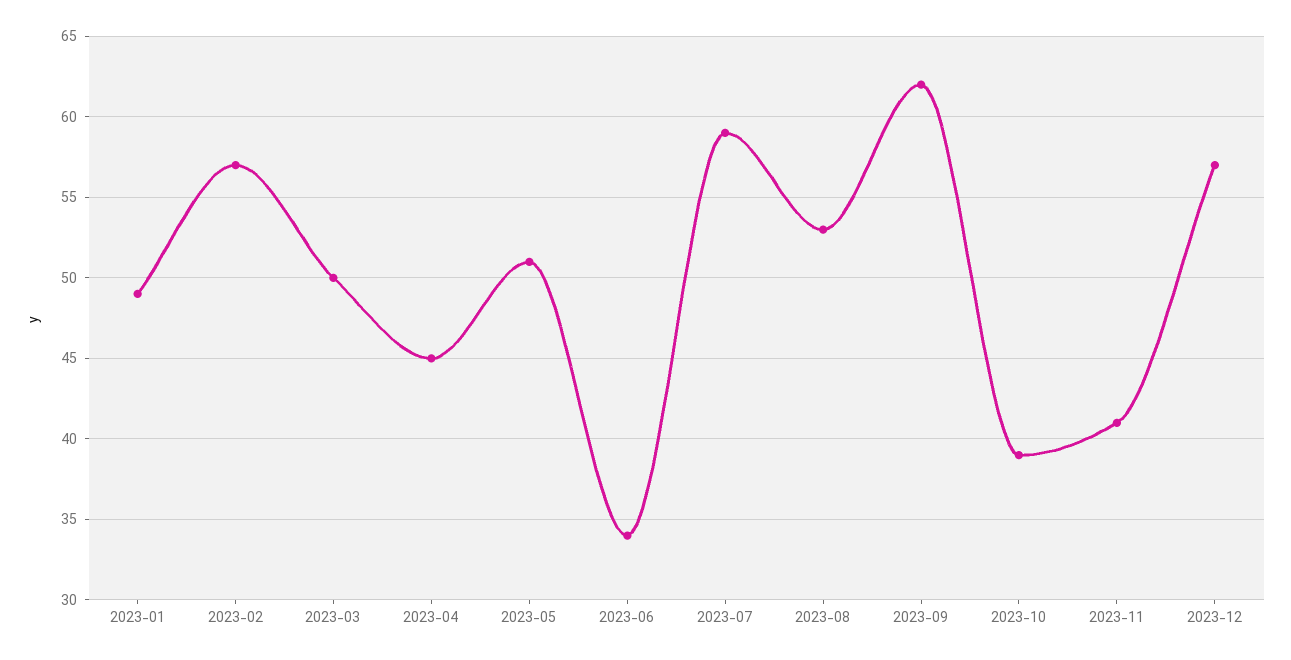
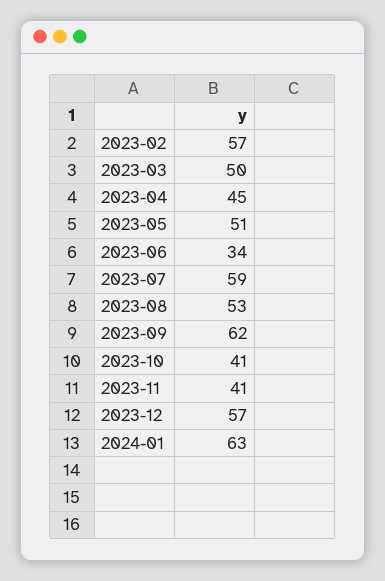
2023-01: 49 -> none
2023-10: 39 -> 41
2024-01: none -> 63

